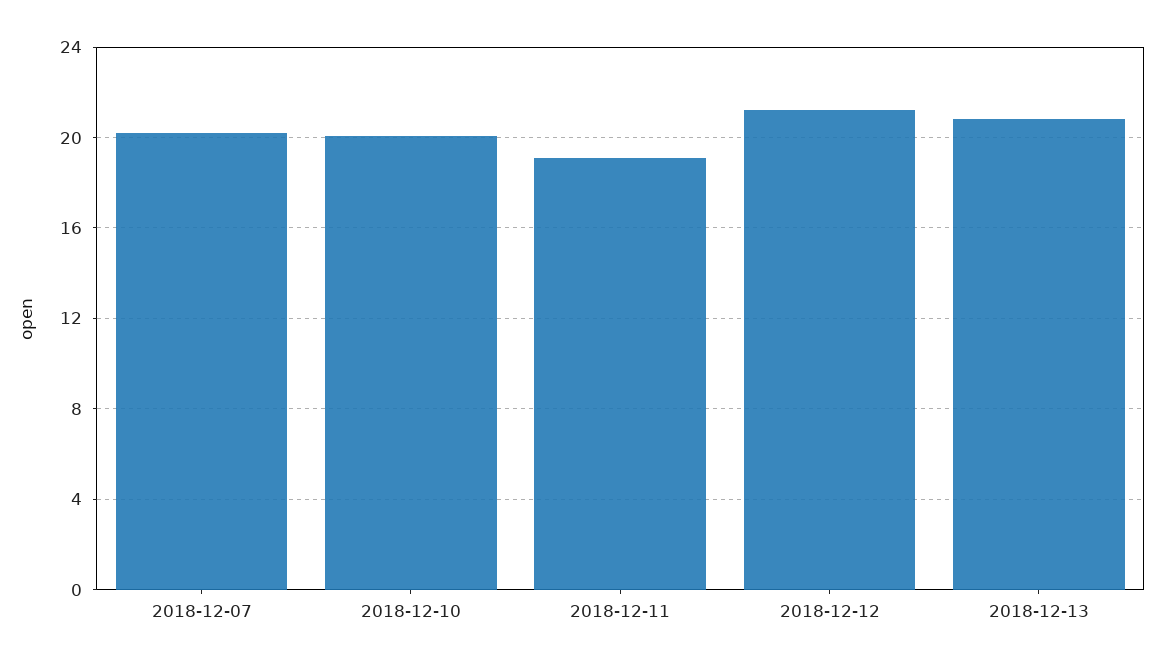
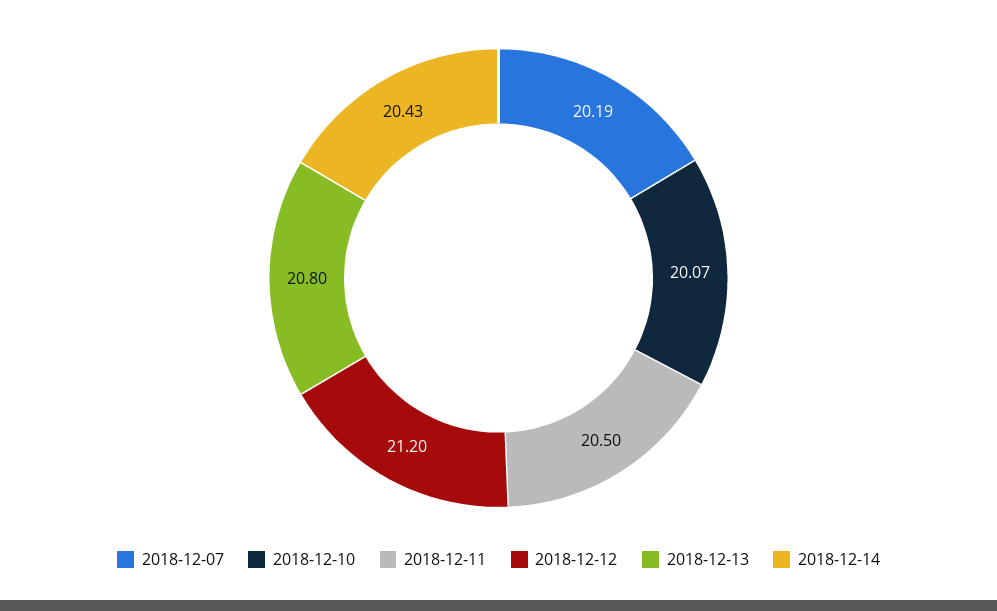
2018-12-11: 19 -> 20.5
2018-12-14: none -> 20.43

